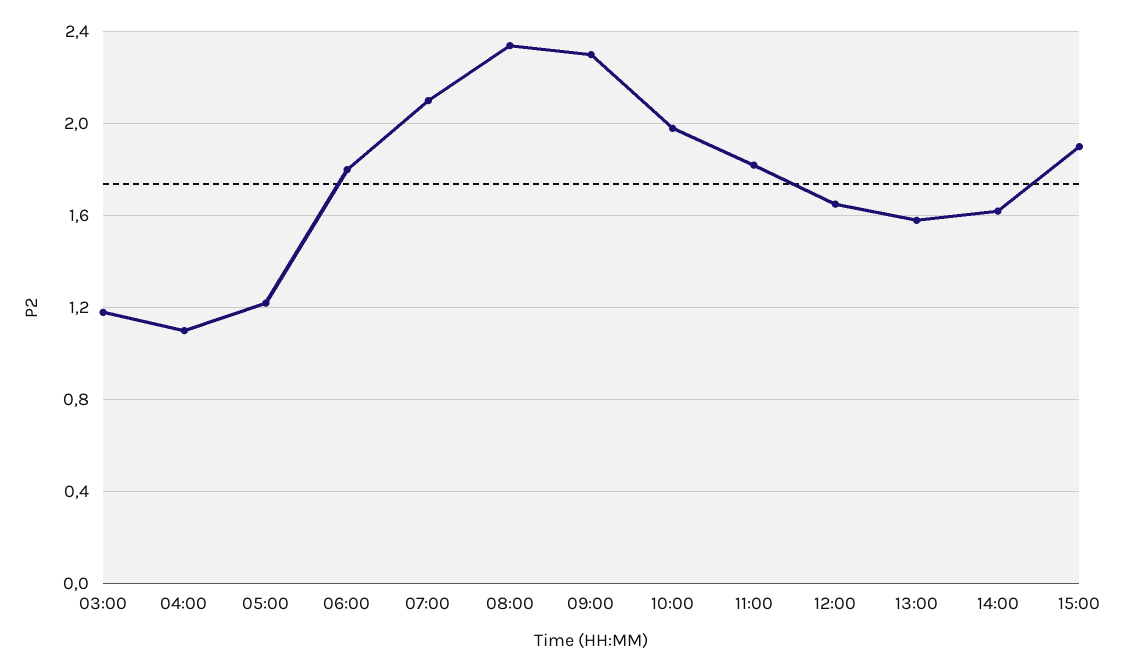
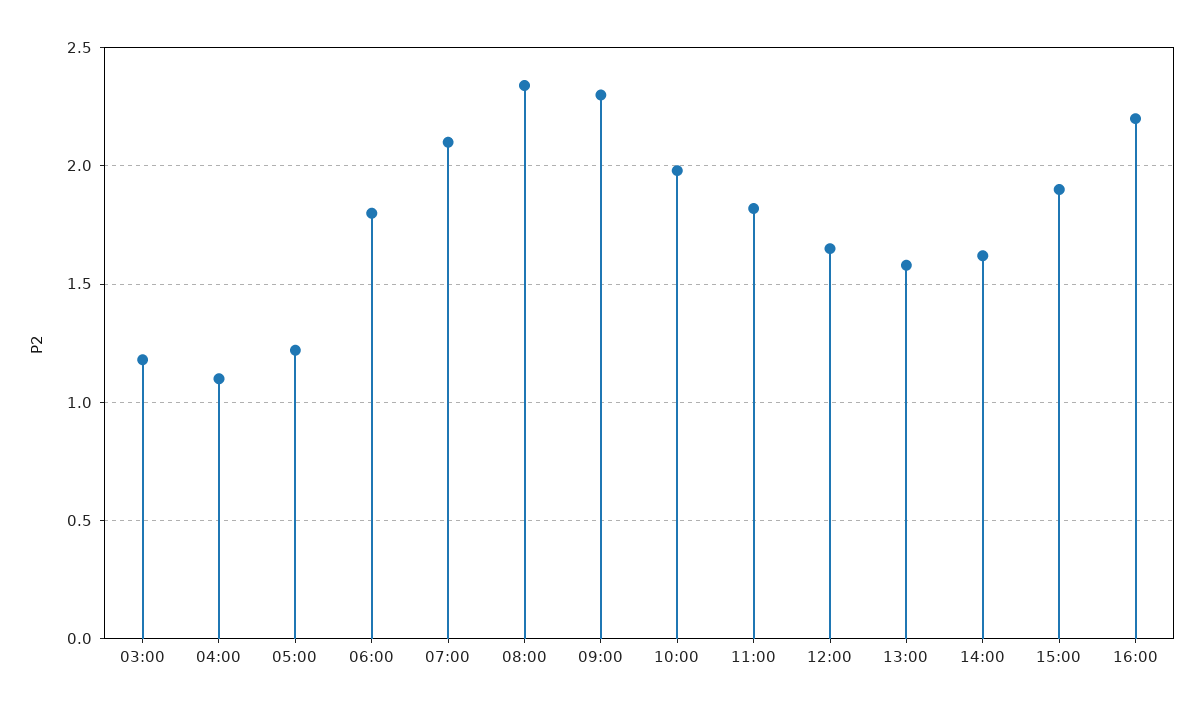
16:00: none -> 2.2

